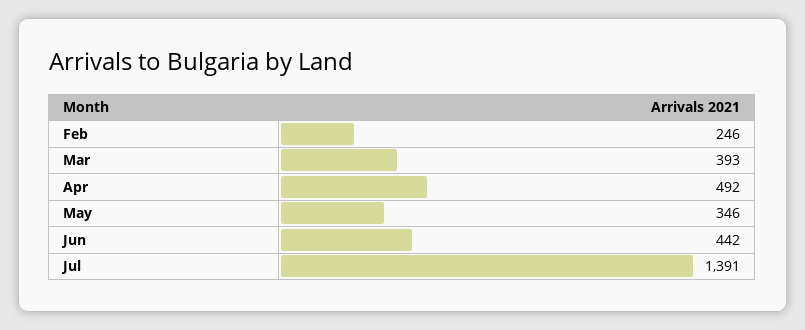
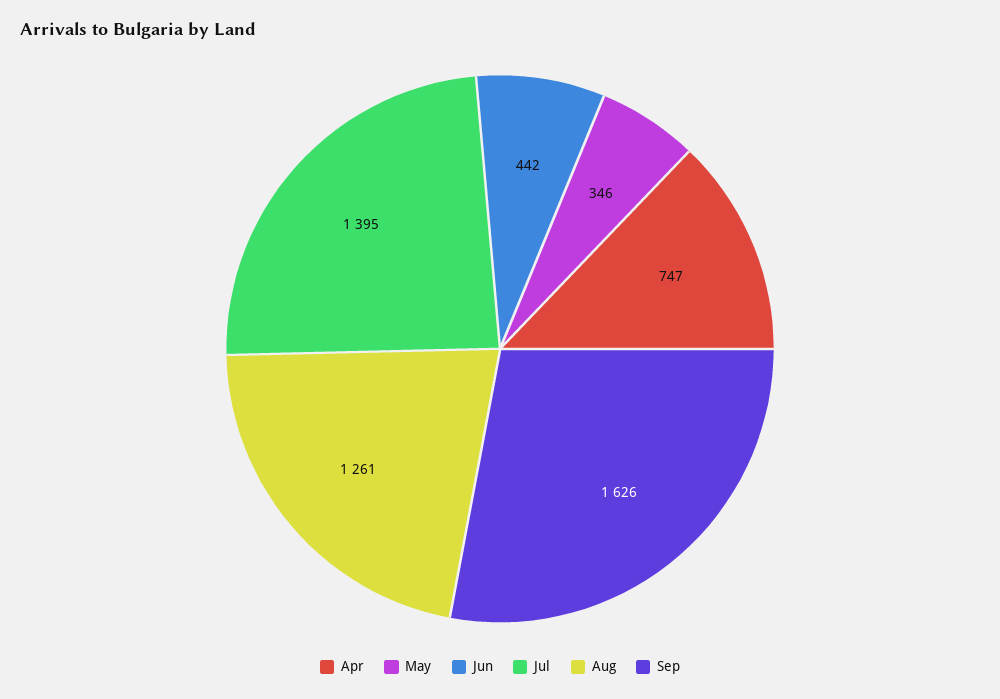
Feb: 246 -> none
Mar: 393 -> none
Apr: 492 -> 747
Jul: 1391 -> 1395
Aug: none -> 1261
Sep: none -> 1626

